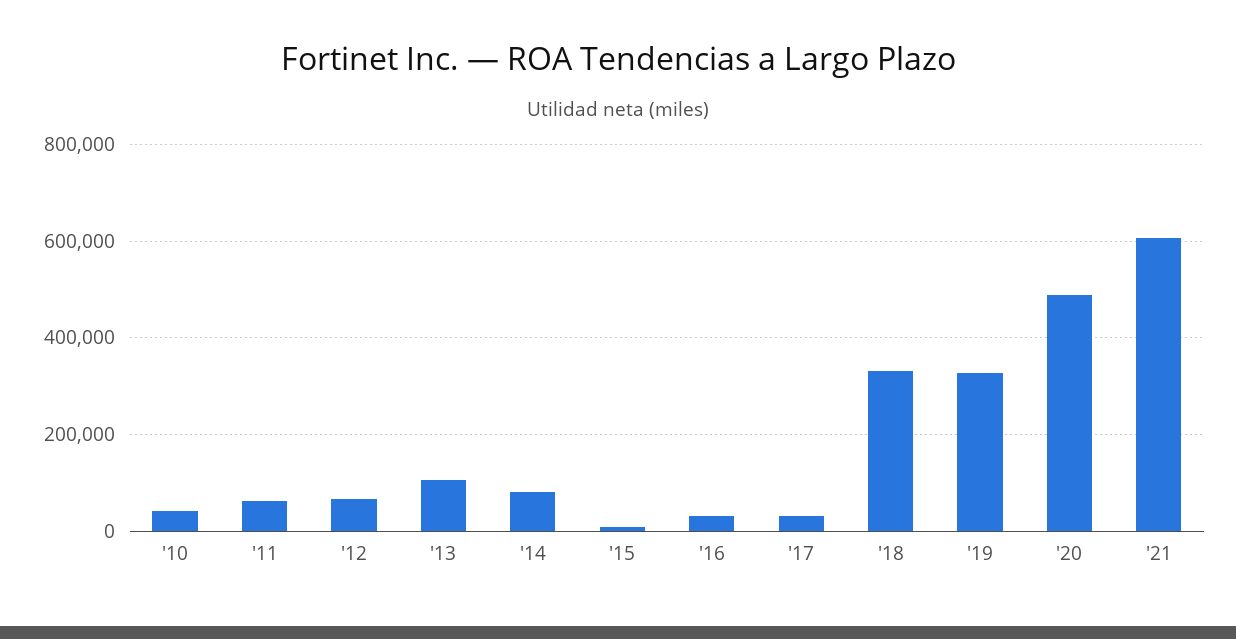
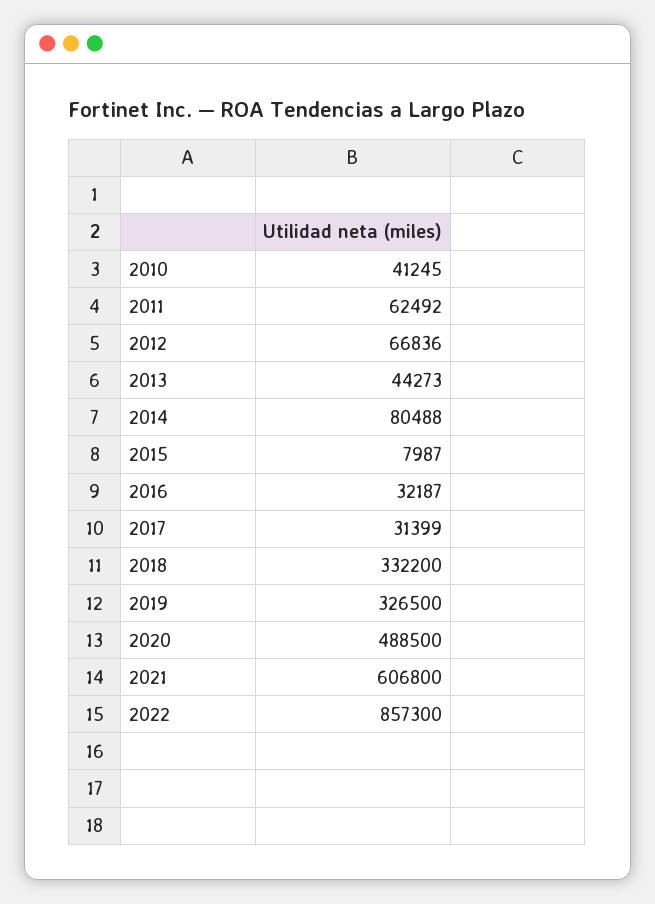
'13: 100000 -> 44273
2022: none -> 857300

